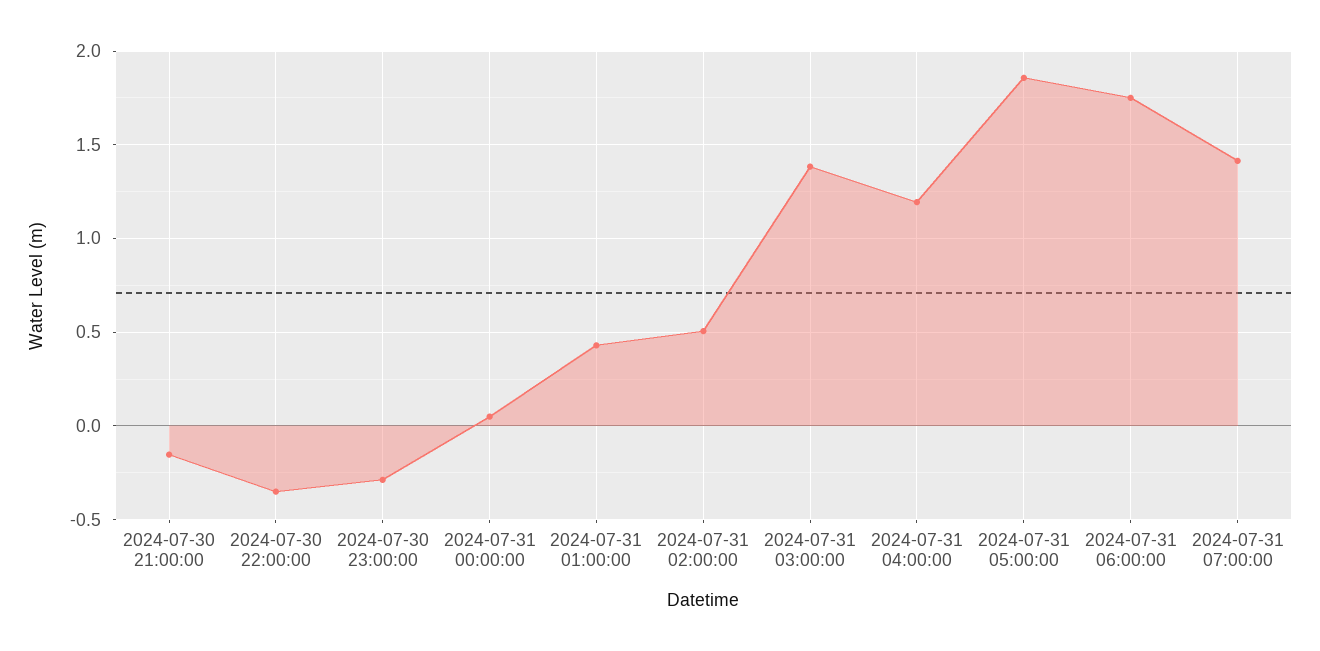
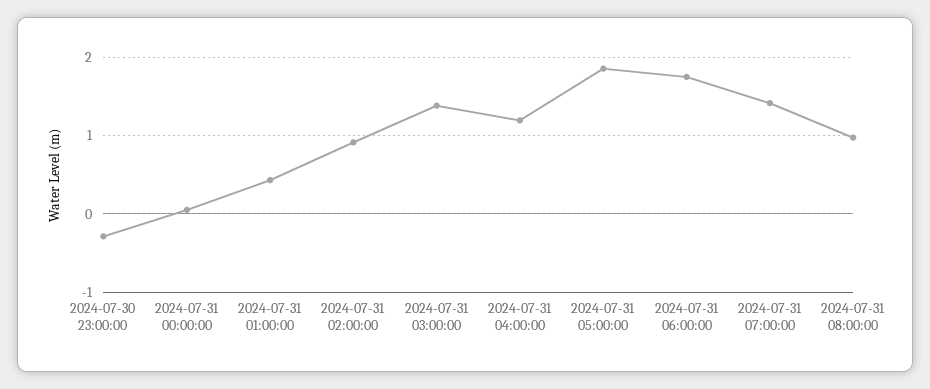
2024-07-30 21:00:00: -0.15 -> none
2024-07-30 22:00:00: -0.35 -> none
2024-07-31 02:00:00: 0.5 -> 0.9
2024-07-31 08:00:00: none -> 1

